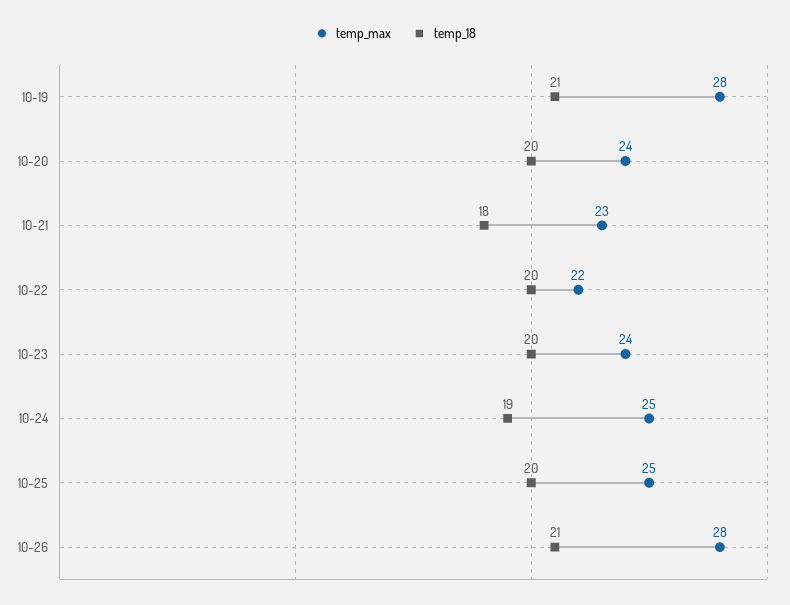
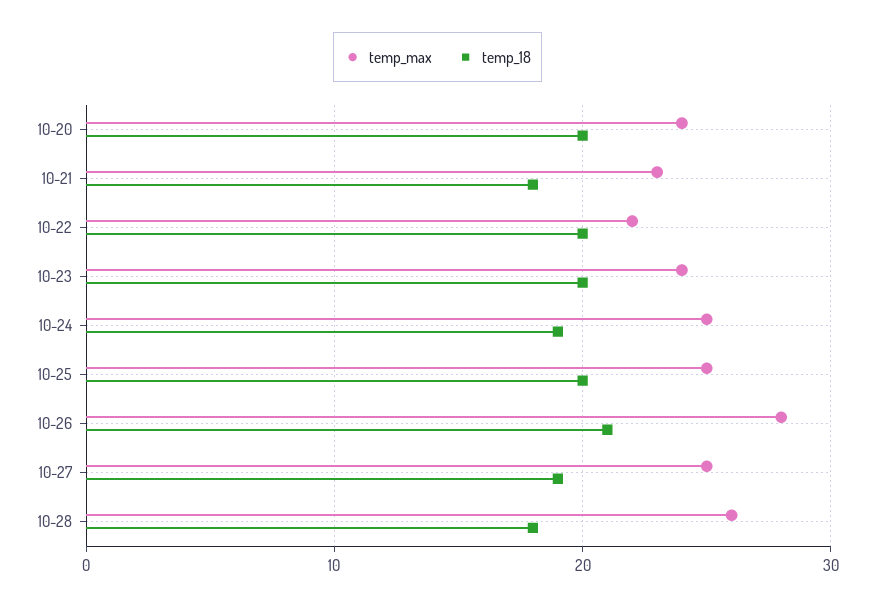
temp_max, 10-19: 28 -> none
temp_18, 10-19: 21 -> none
temp_max, 10-27: none -> 25
temp_18, 10-27: none -> 19
temp_max, 10-28: none -> 26
temp_18, 10-28: none -> 18

